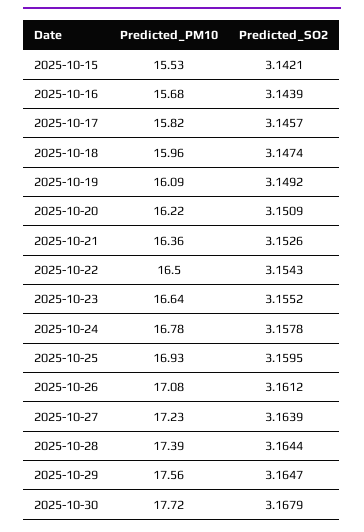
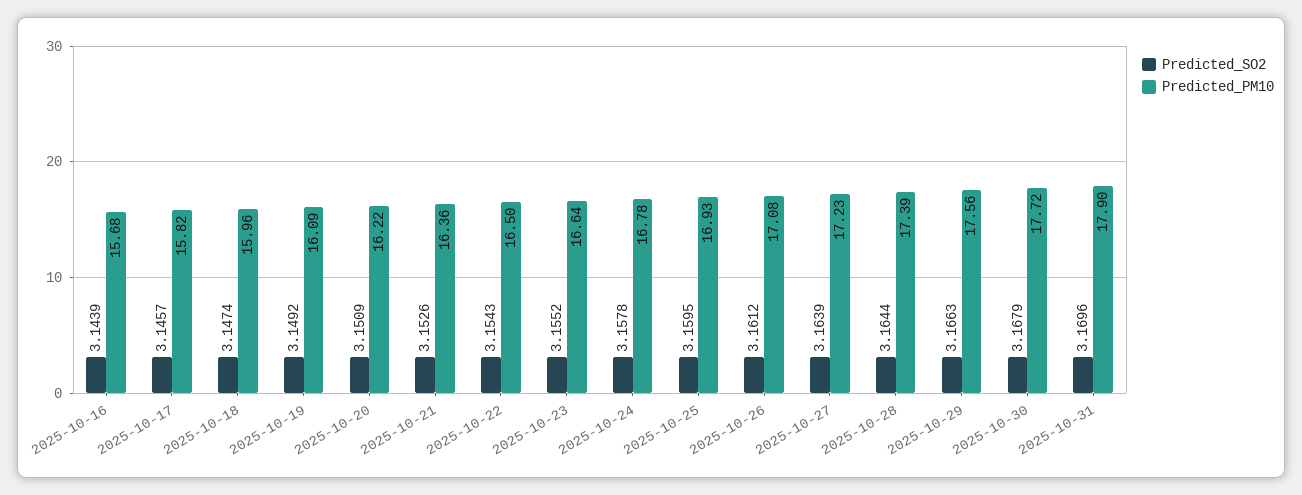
Predicted_PM10, 2025-10-15: 15.53 -> none
Predicted_SO2, 2025-10-15: 3.1421 -> none
Predicted_SO2, 2025-10-29: 3.1647 -> 3.1663
Predicted_SO2, 2025-10-31: none -> 3.1696
Predicted_PM10, 2025-10-31: none -> 17.9

